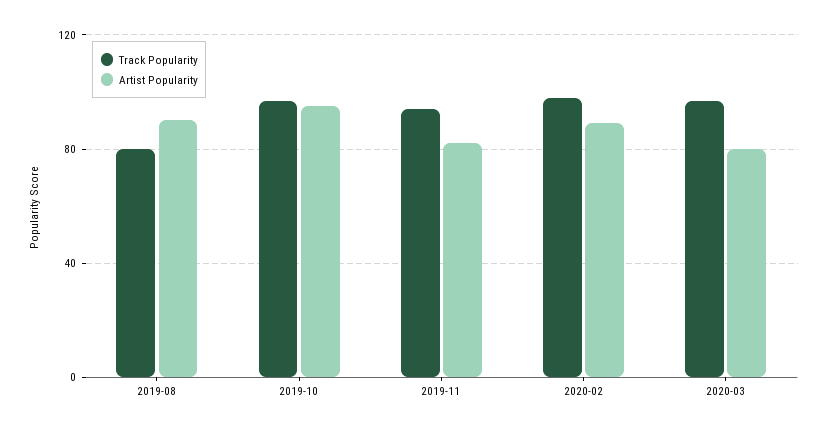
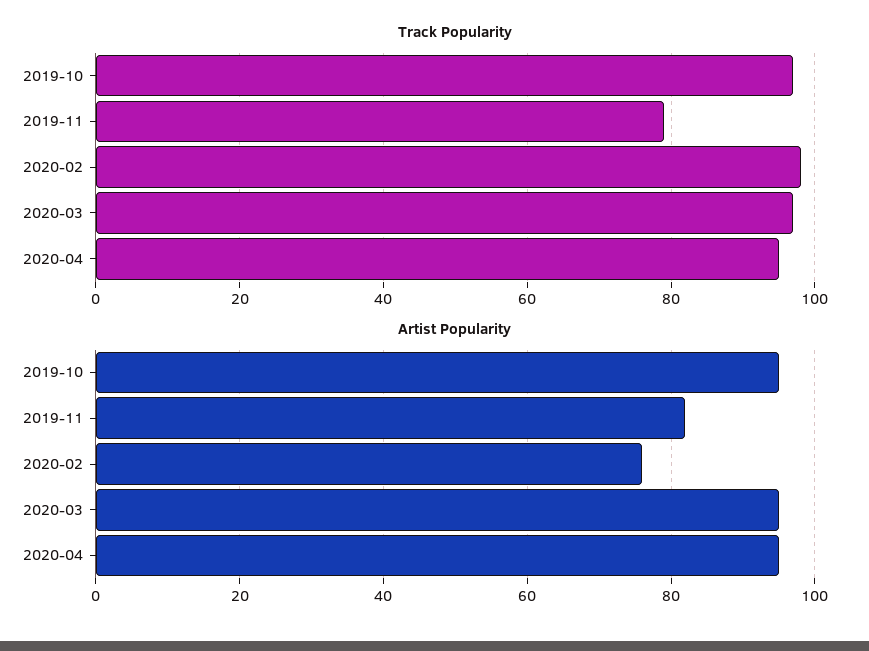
Track Popularity, 2019-08: 80 -> none
Artist Popularity, 2019-08: 90 -> none
Track Popularity, 2019-11: 95 -> 80
Artist Popularity, 2020-02: 90 -> 75
Artist Popularity, 2020-03: 80 -> 95
Track Popularity, 2020-04: none -> 95
Artist Popularity, 2020-04: none -> 95

